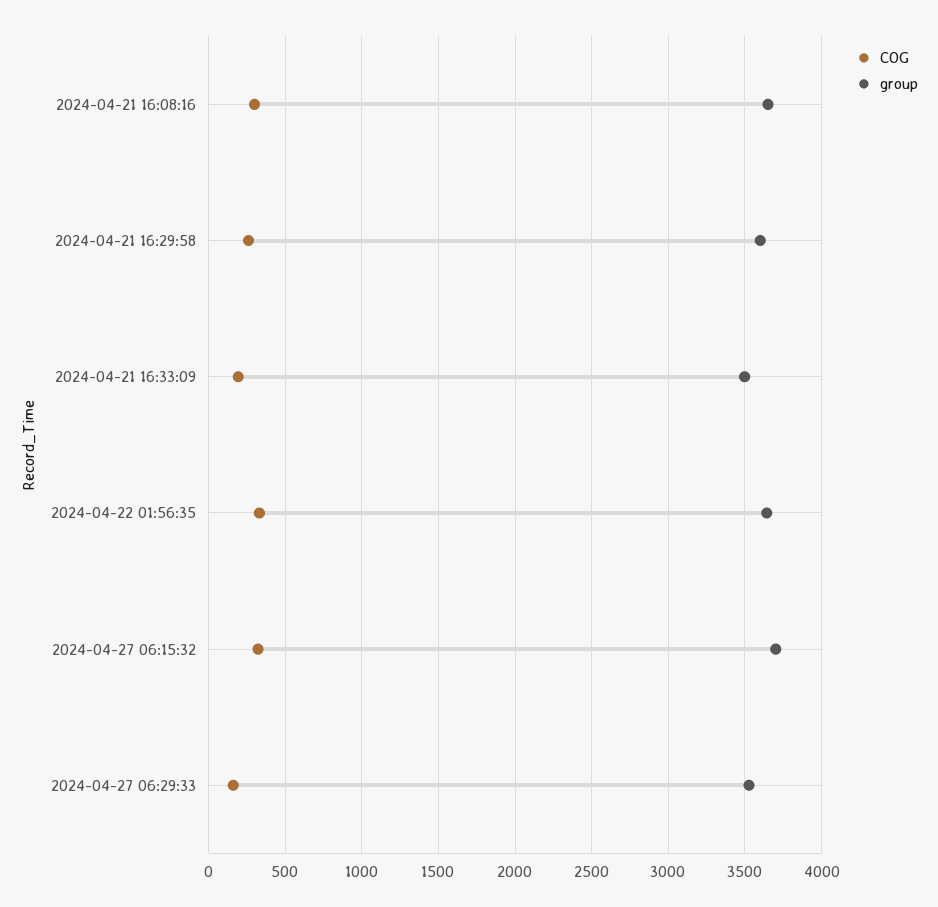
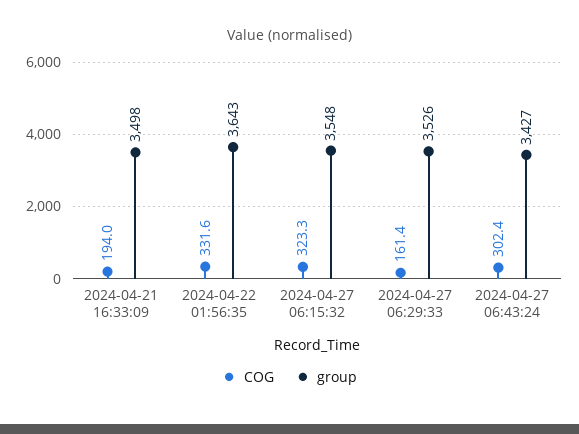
COG, 2024-04-21 16:08:16: 300 -> none
group, 2024-04-21 16:08:16: 3650 -> none
COG, 2024-04-21 16:29:58: 250 -> none
group, 2024-04-21 16:29:58: 3600 -> none
group, 2024-04-27 06:15:32: 3700 -> 3548
COG, 2024-04-27 06:43:24: none -> 302.4
group, 2024-04-27 06:43:24: none -> 3427

